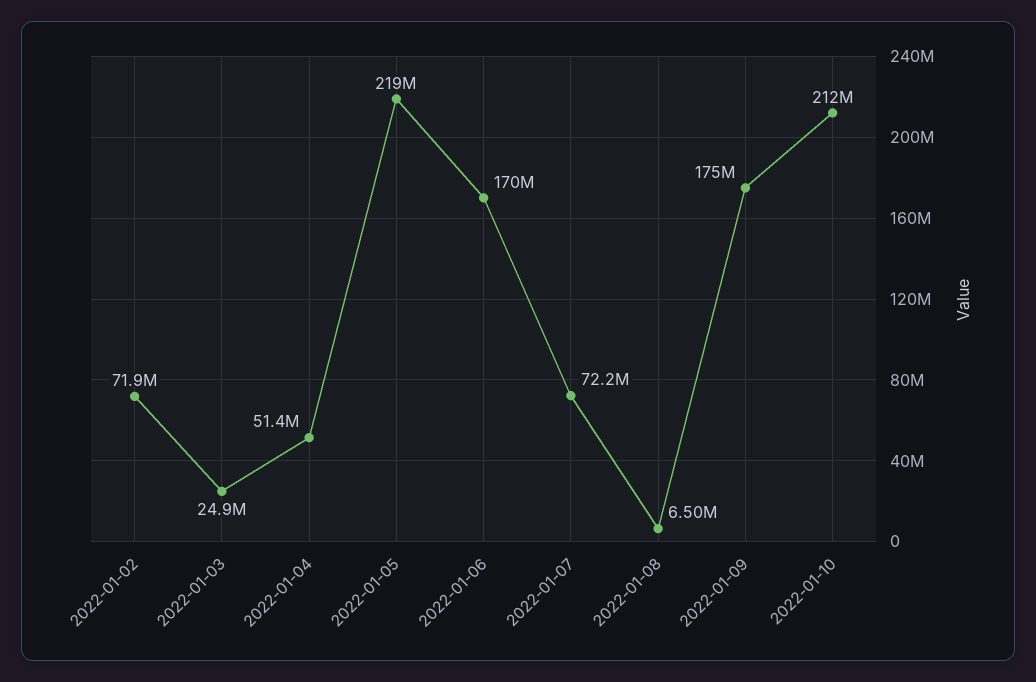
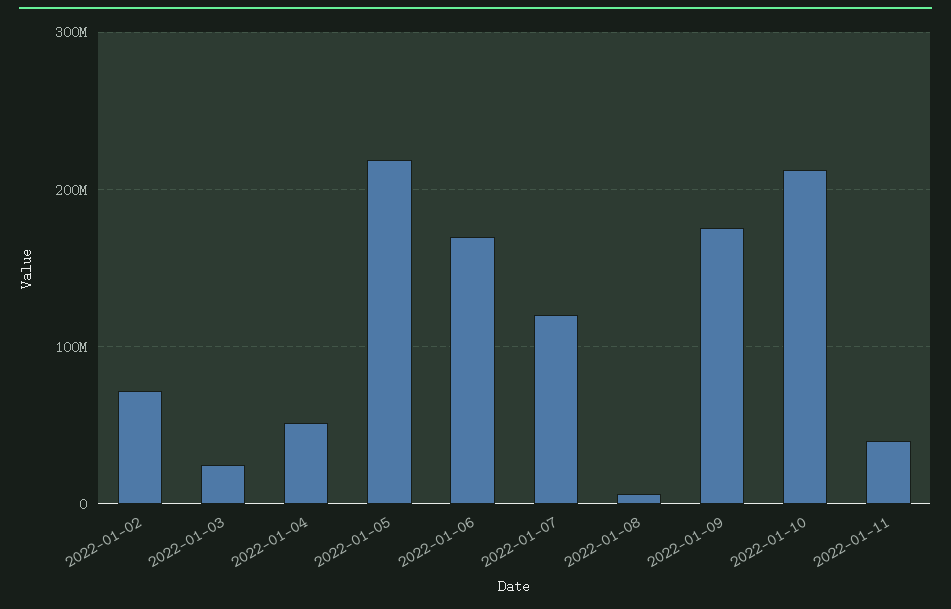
2022-01-07: 72200000 -> 120000000
2022-01-11: none -> 40000000

